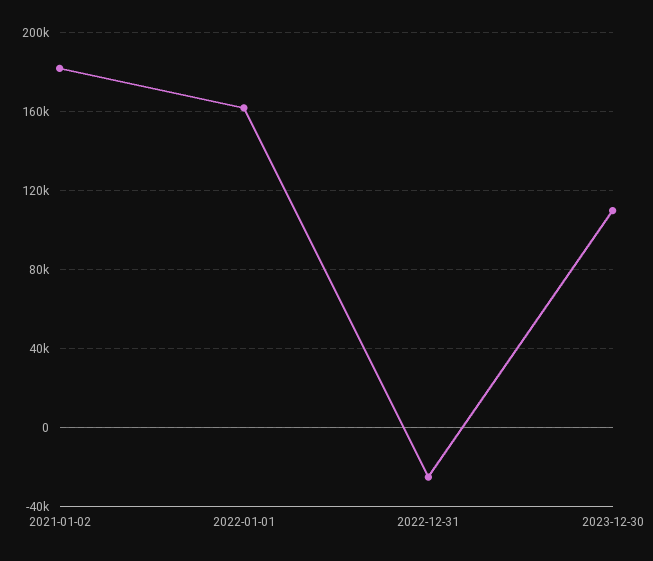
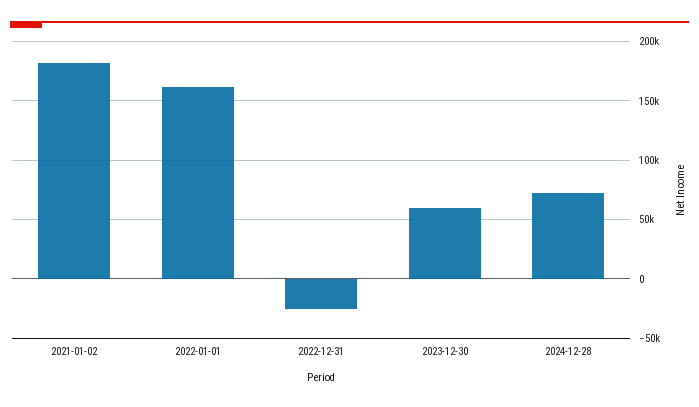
2023-12-30: 110000 -> 60000
2024-12-28: none -> 70000

